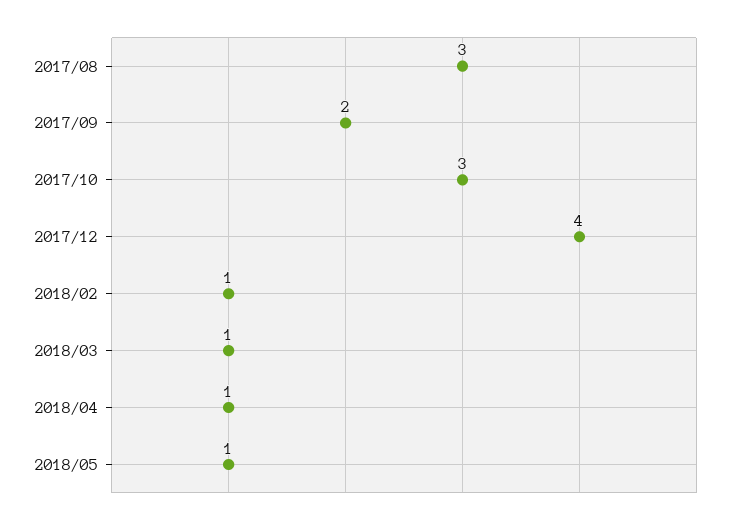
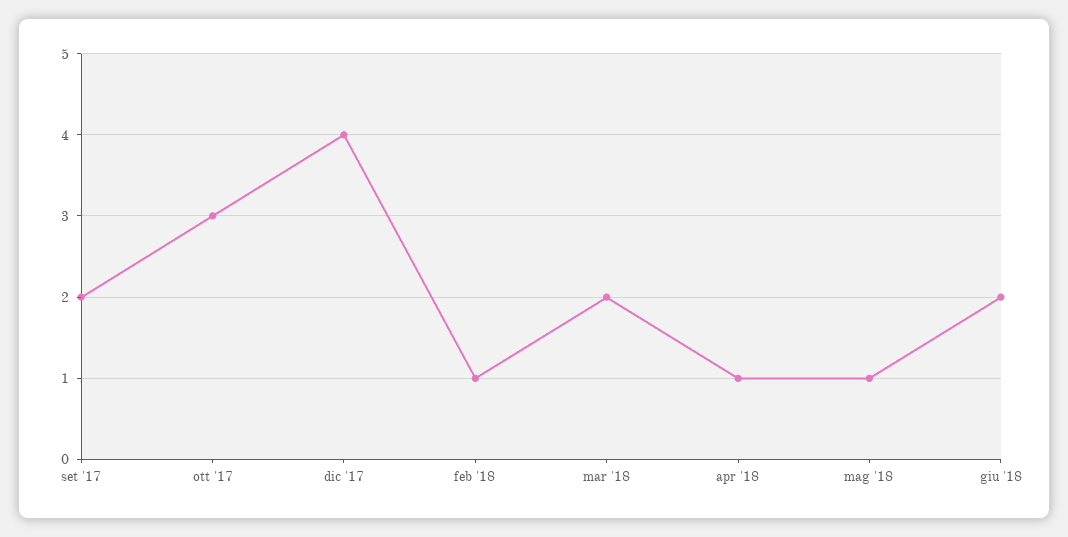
2017/08: 3 -> none
2018/03: 1 -> 2
giu '18: none -> 2

